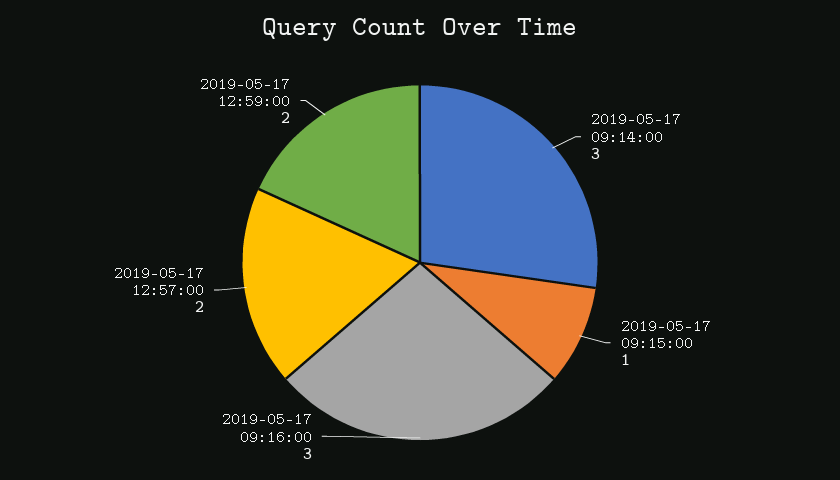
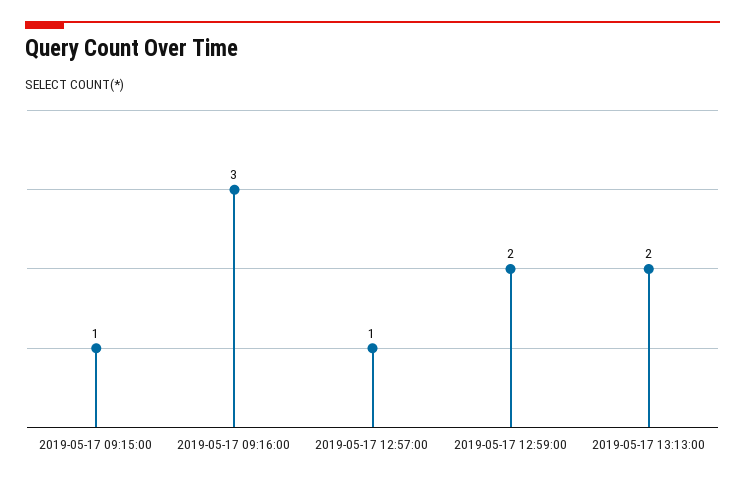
2019-05-17 09:14:00: 3 -> none
2019-05-17 12:57:00: 2 -> 1
2019-05-17 13:13:00: none -> 2

